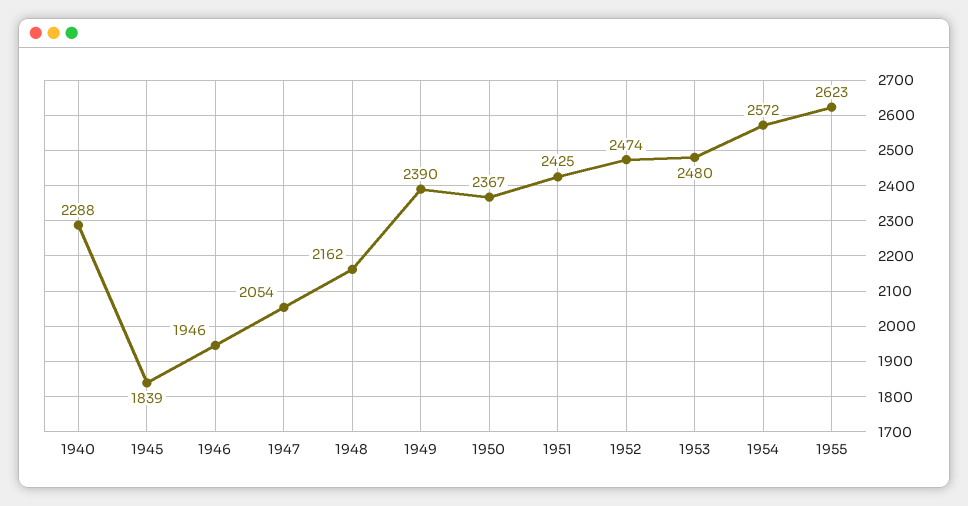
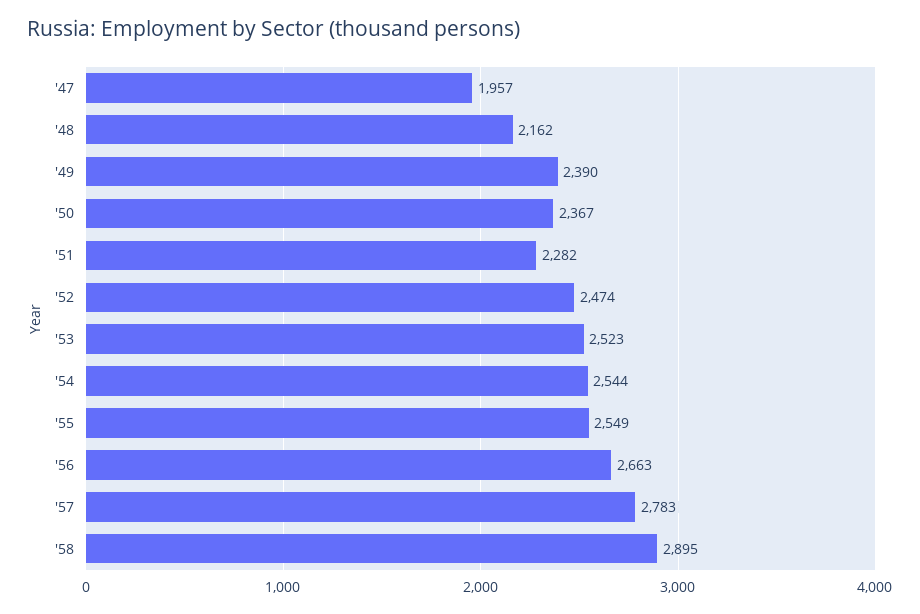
1940: 2288 -> none
1945: 1839 -> none
1946: 1946 -> none
1947: 2054 -> 1957
1951: 2425 -> 2282
1953: 2480 -> 2523
1954: 2572 -> 2544
1955: 2623 -> 2549
'56: none -> 2663
'57: none -> 2783
'58: none -> 2895

